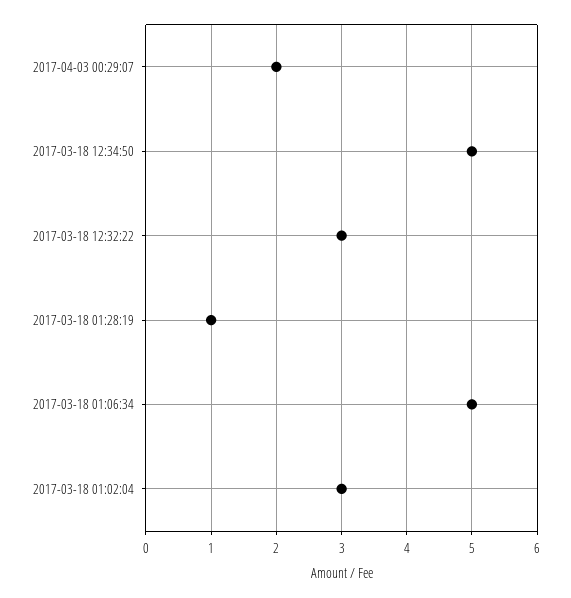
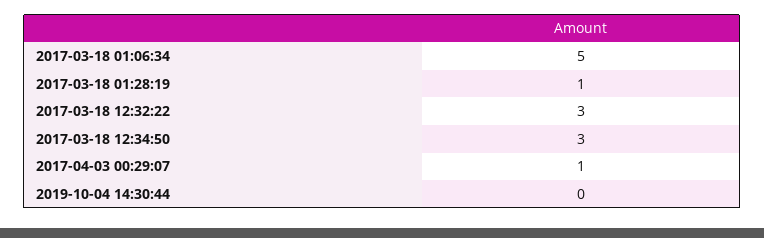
2017-04-03 00:29:07: 2 -> 1
2017-03-18 12:34:50: 5 -> 3
2017-03-18 01:02:04: 3 -> none
2019-10-04 14:30:44: none -> 0

